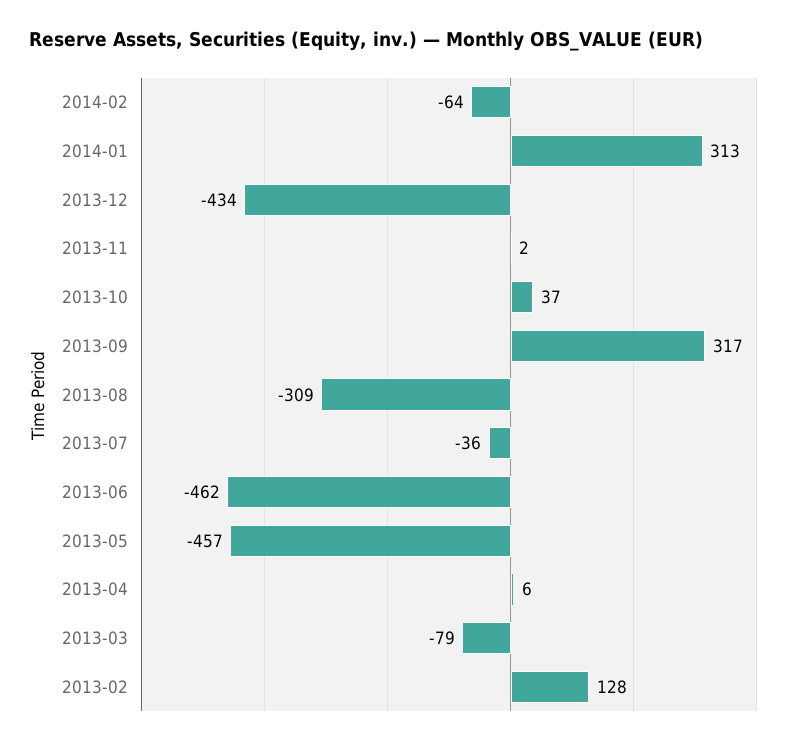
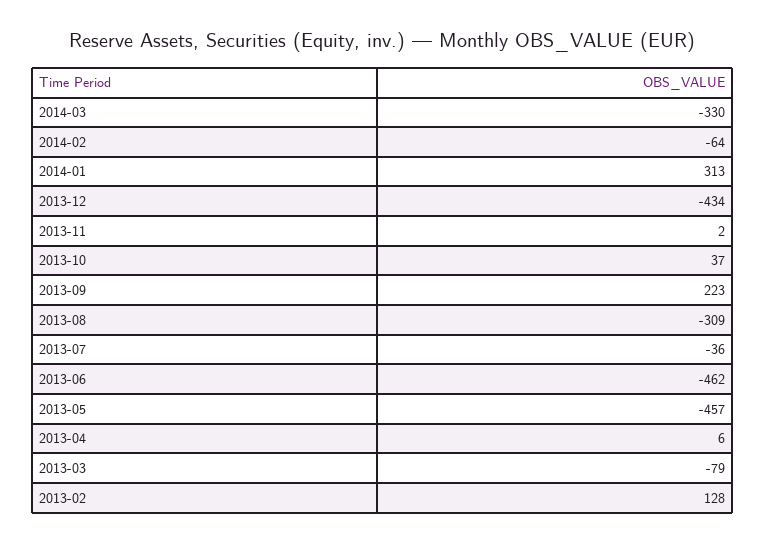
2013-09: 317 -> 223
2014-03: none -> -330

